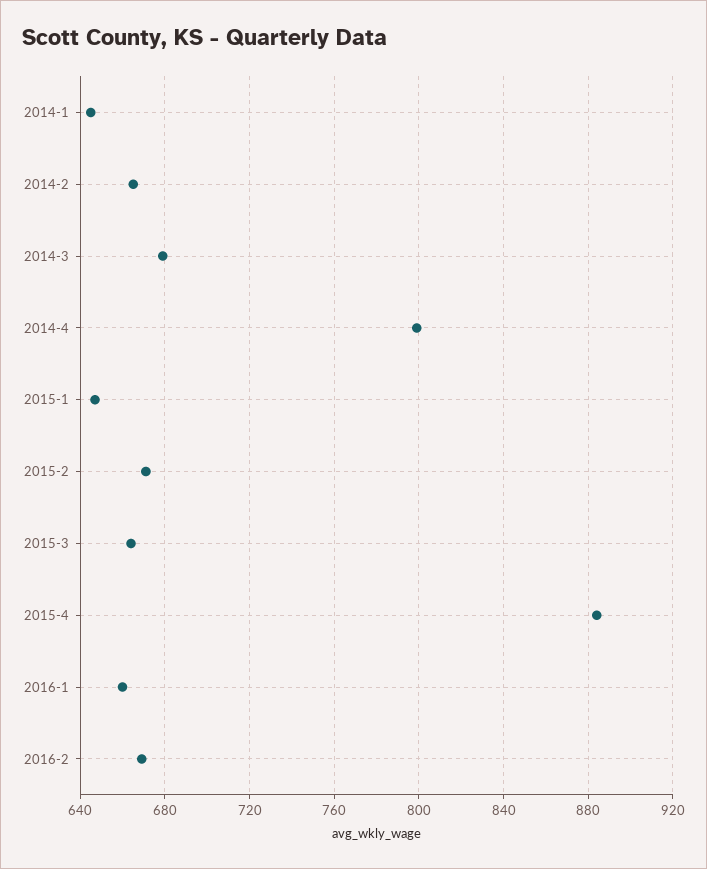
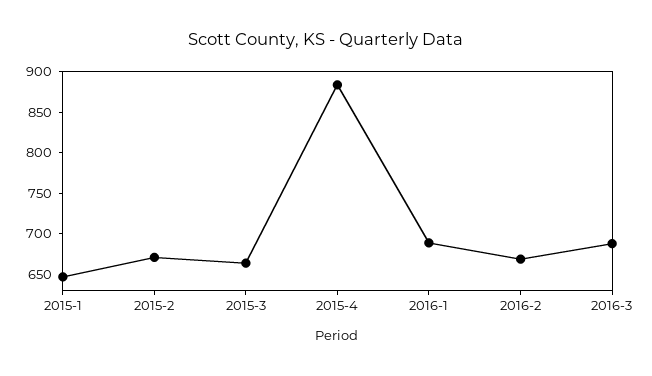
2014-1: 645 -> none
2014-2: 665 -> none
2014-3: 680 -> none
2014-4: 800 -> none
2016-1: 660 -> 690
2016-3: none -> 690

